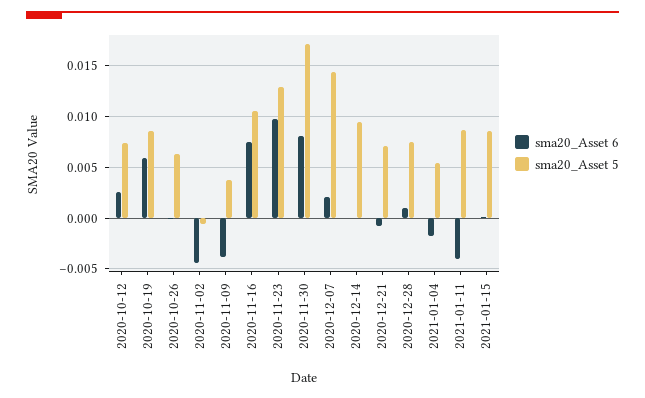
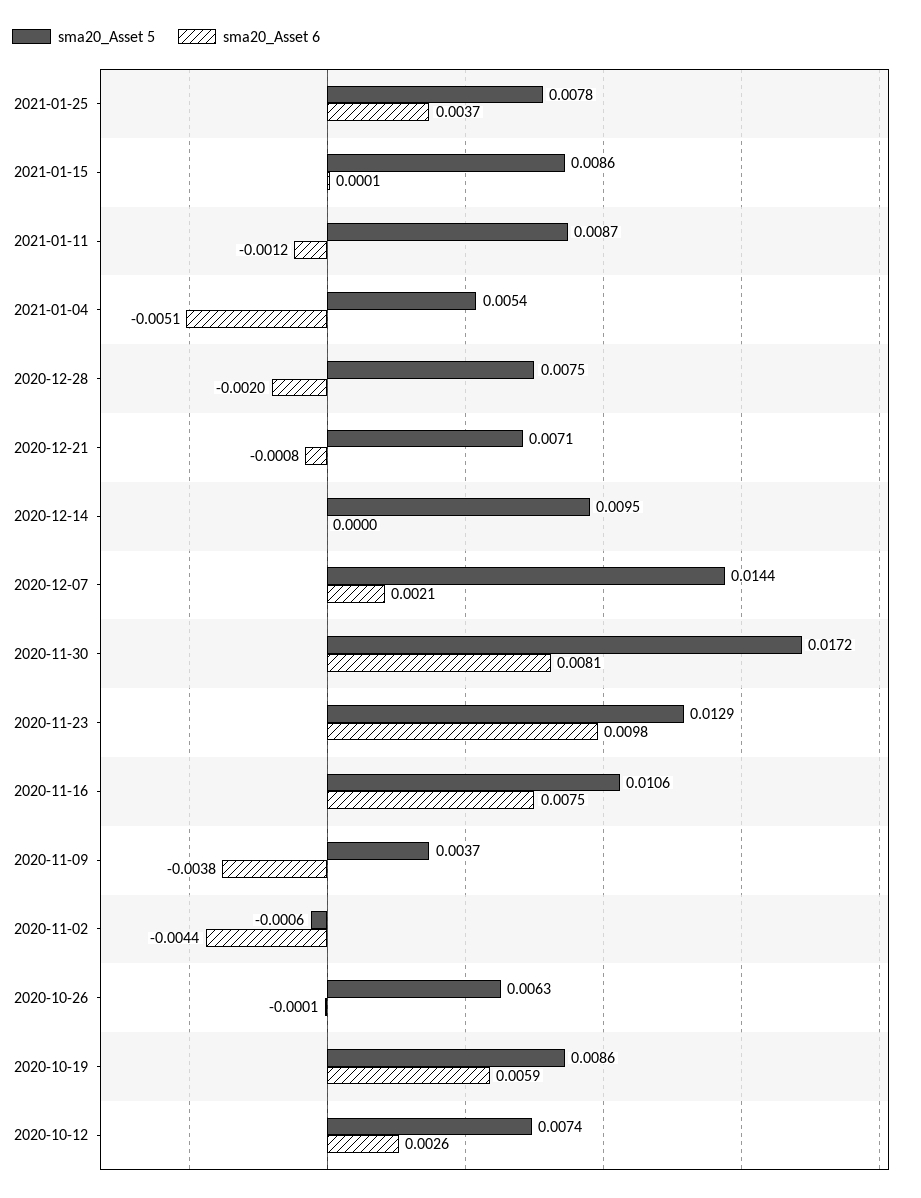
sma20_Asset 6, 2020-12-28: 0.001 -> -0.002
sma20_Asset 6, 2021-01-04: -0.002 -> -0.0051
sma20_Asset 6, 2021-01-11: -0.004 -> -0.0012
sma20_Asset 5, 2021-01-25: none -> 0.0078
sma20_Asset 6, 2021-01-25: none -> 0.0037

